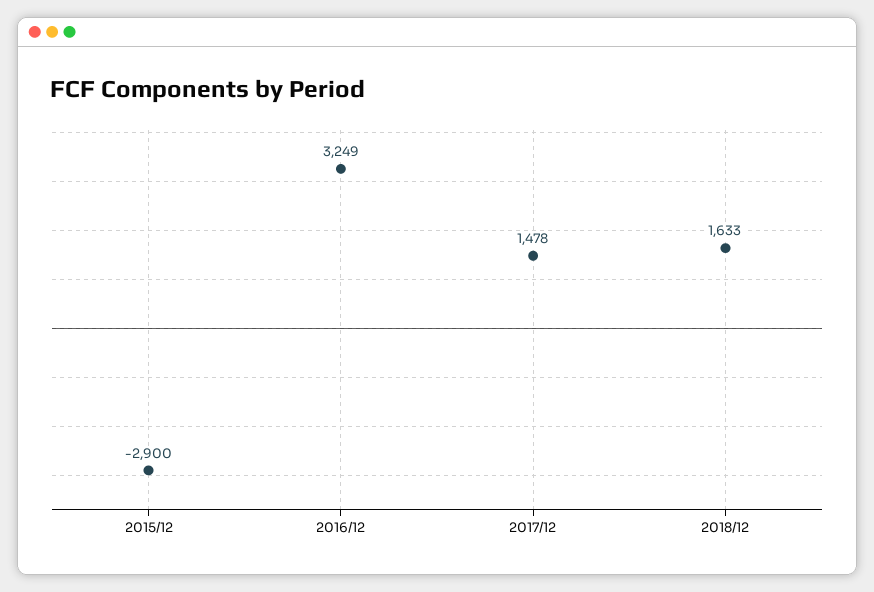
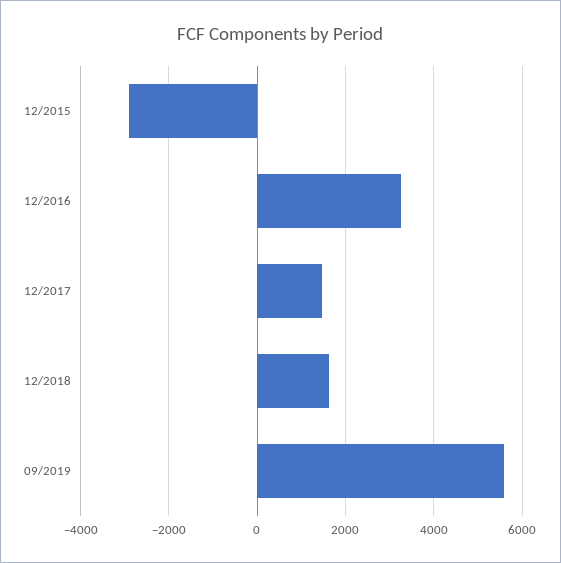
09/2019: none -> 5600

